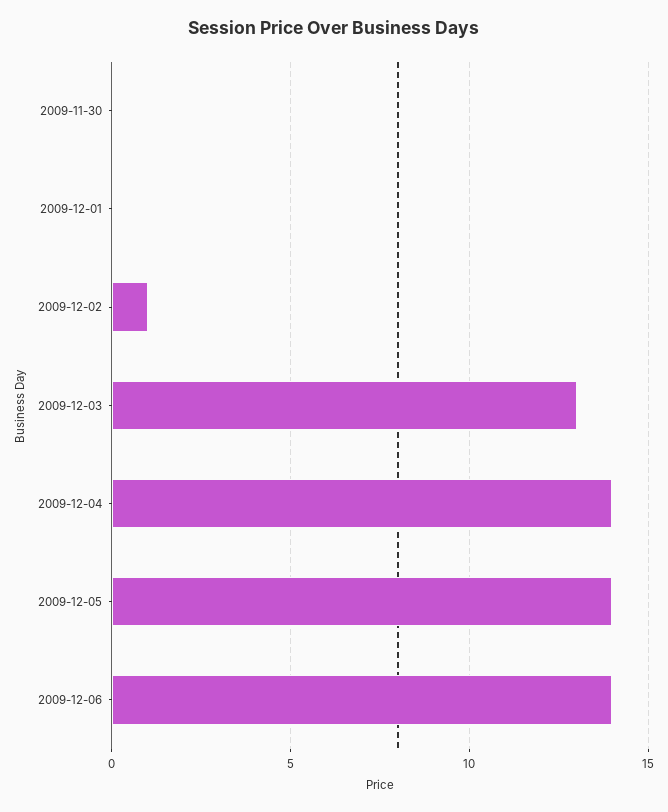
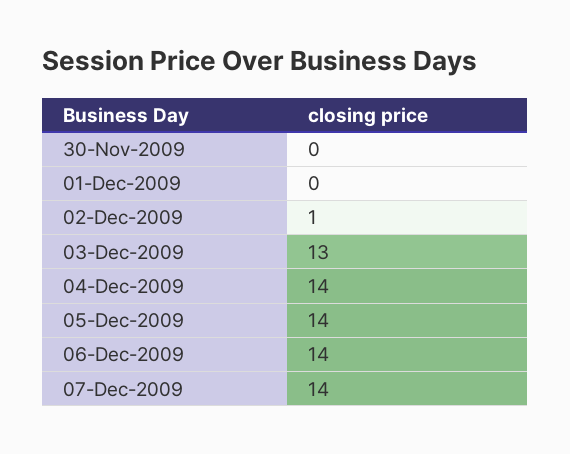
07-Dec-2009: none -> 14

